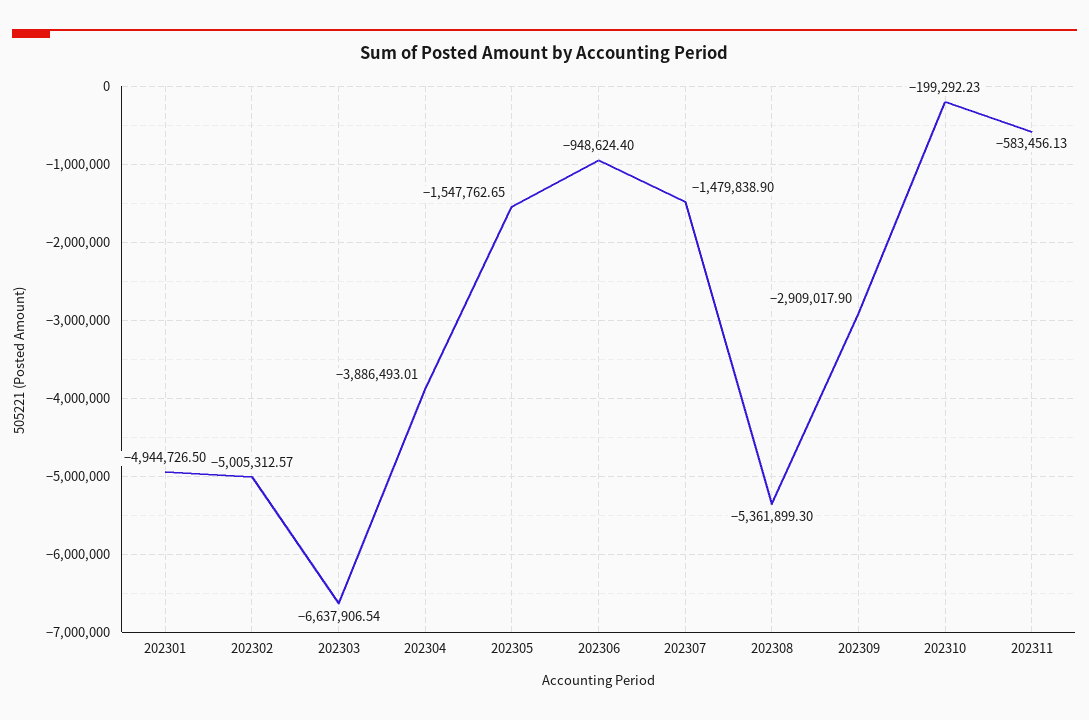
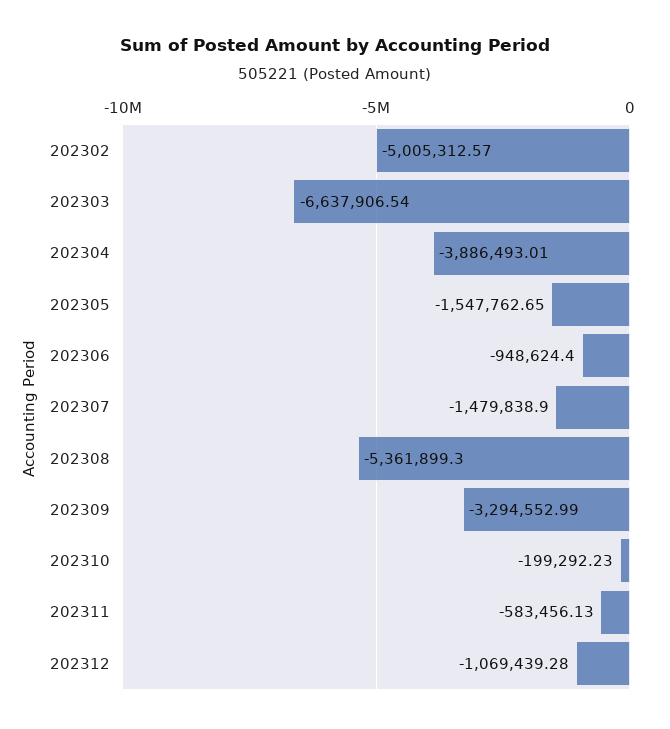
202301: -4944726.5 -> none
202309: -2909017.9 -> -3294552.99
202312: none -> -1069439.28

